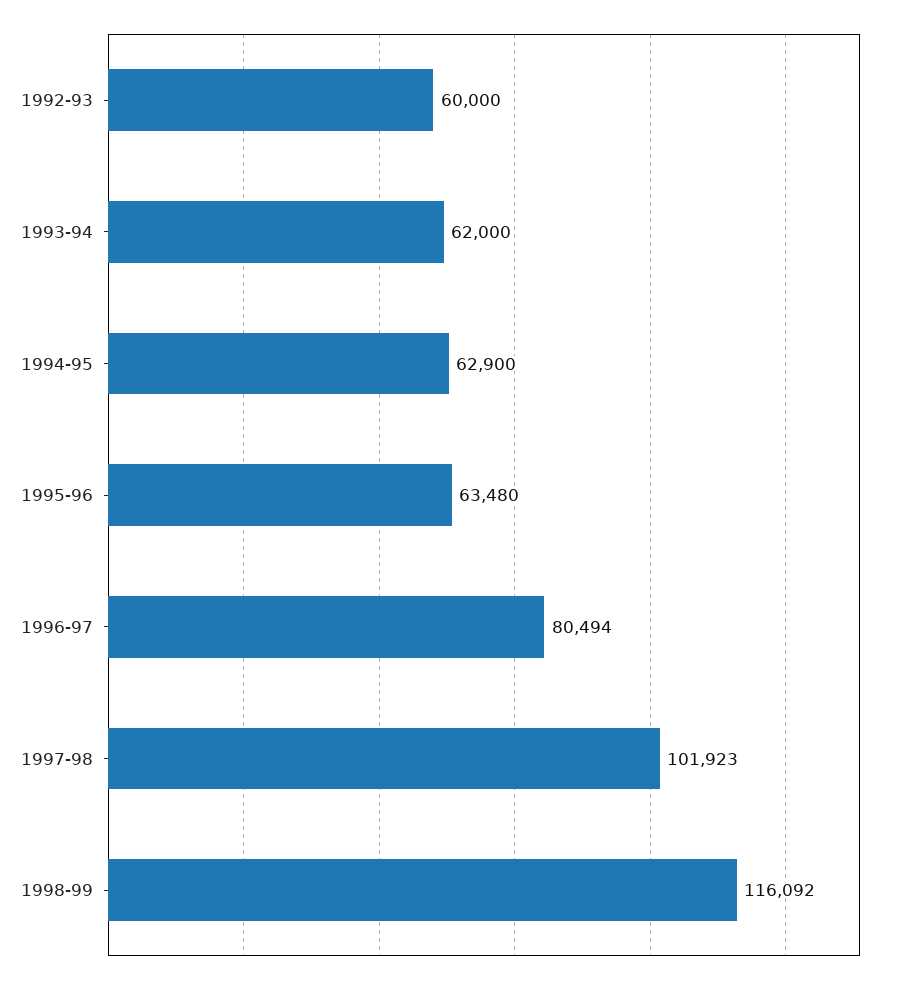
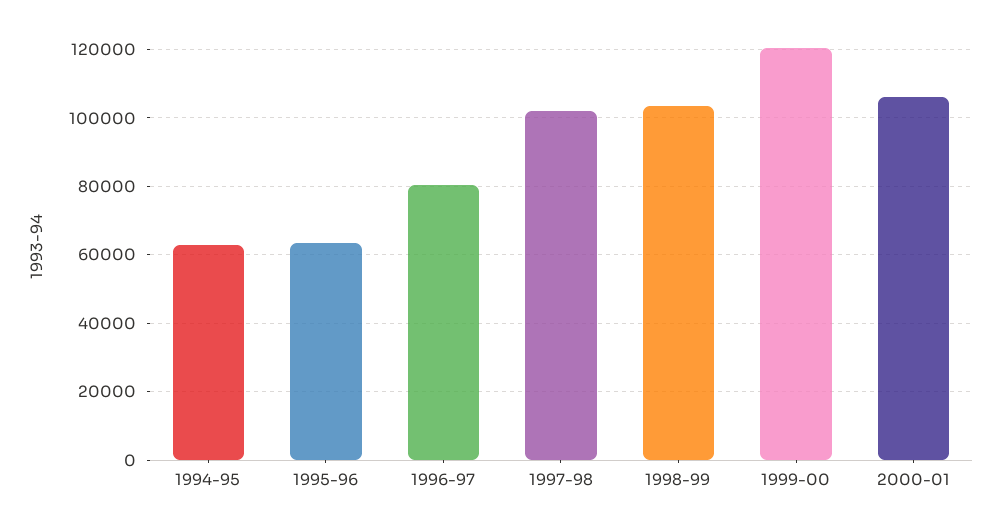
1992-93: 60000 -> none
1993-94: 62000 -> none
1998-99: 116092 -> 104000
1999-00: none -> 120000
2000-01: none -> 106000

